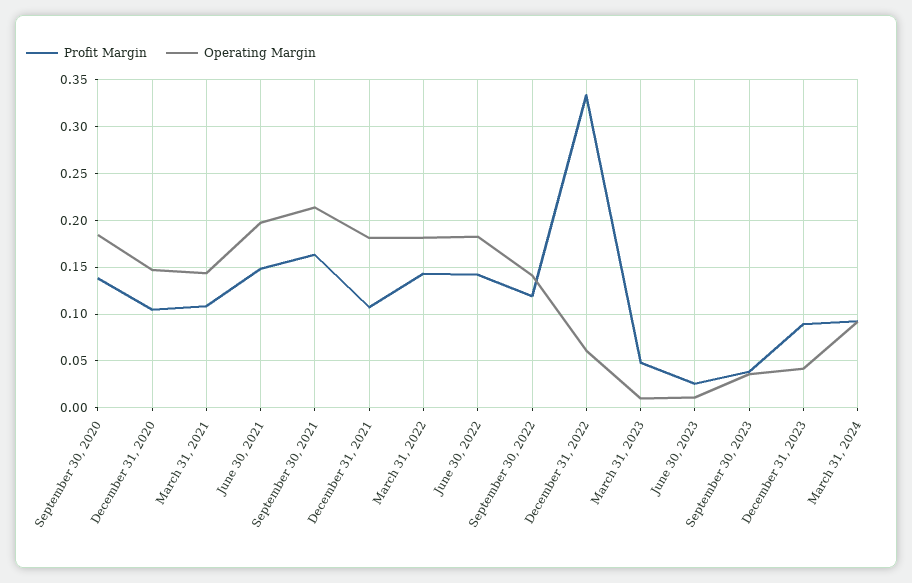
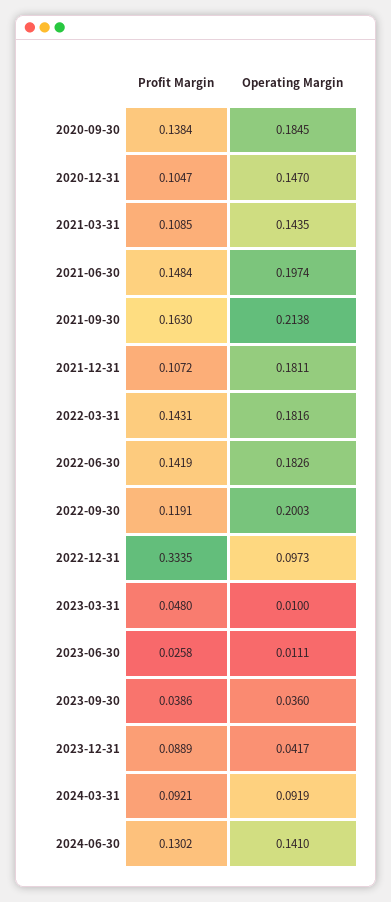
Operating Margin, September 30, 2022: 0.14 -> 0.2003
Operating Margin, December 31, 2022: 0.06 -> 0.0973
Profit Margin, 2024-06-30: none -> 0.1302
Operating Margin, 2024-06-30: none -> 0.141

